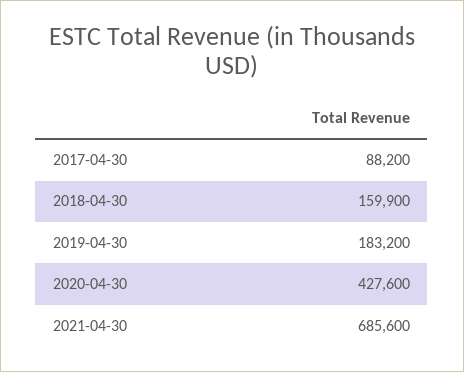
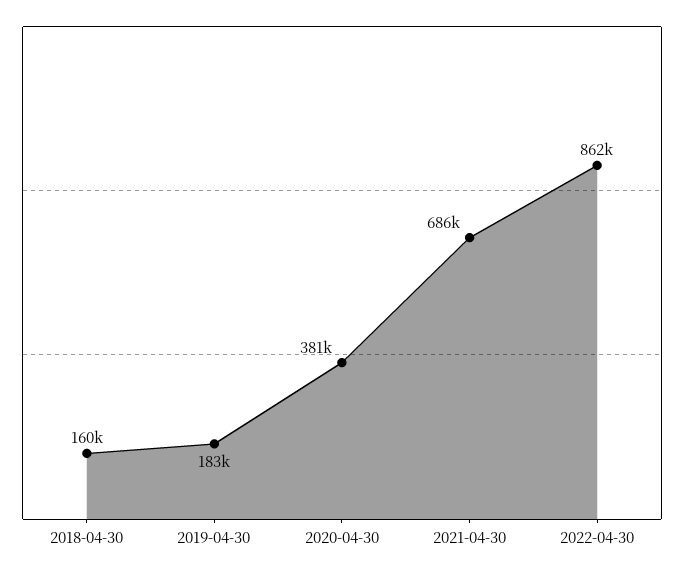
2017-04-30: 88200 -> none
2020-04-30: 427600 -> 381000
2022-04-30: none -> 862000

